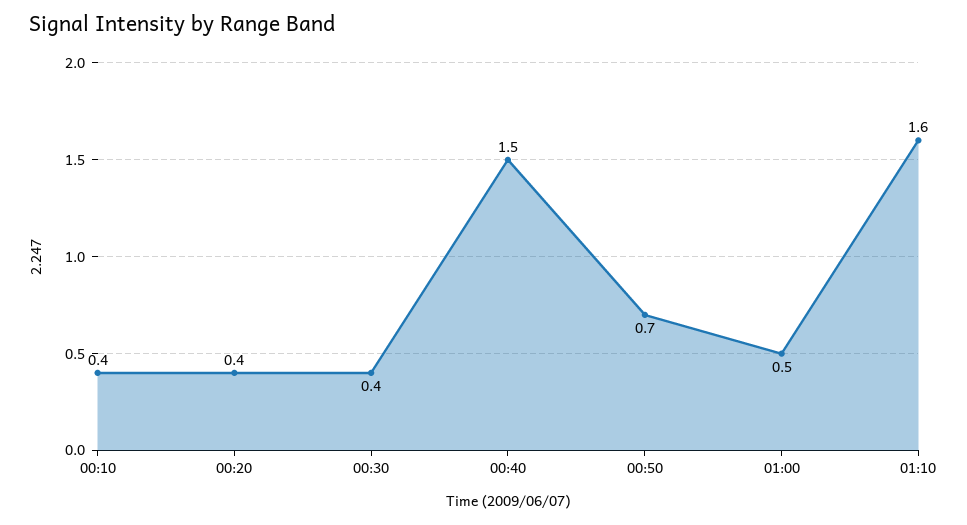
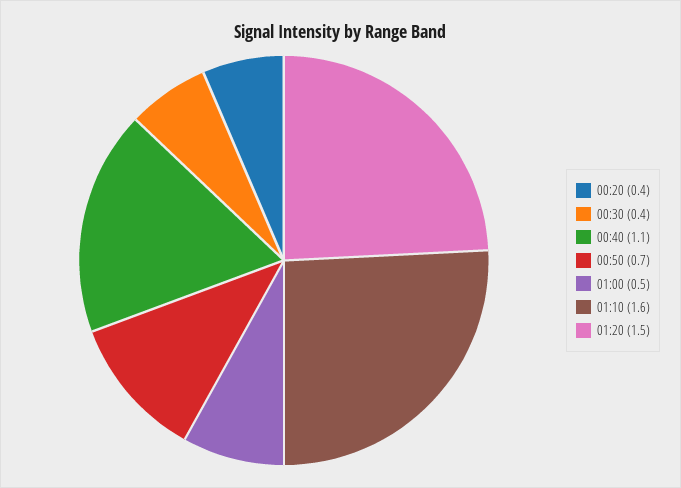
00:10: 0.4 -> none
00:40: 1.5 -> 1.1
01:20: none -> 1.5

